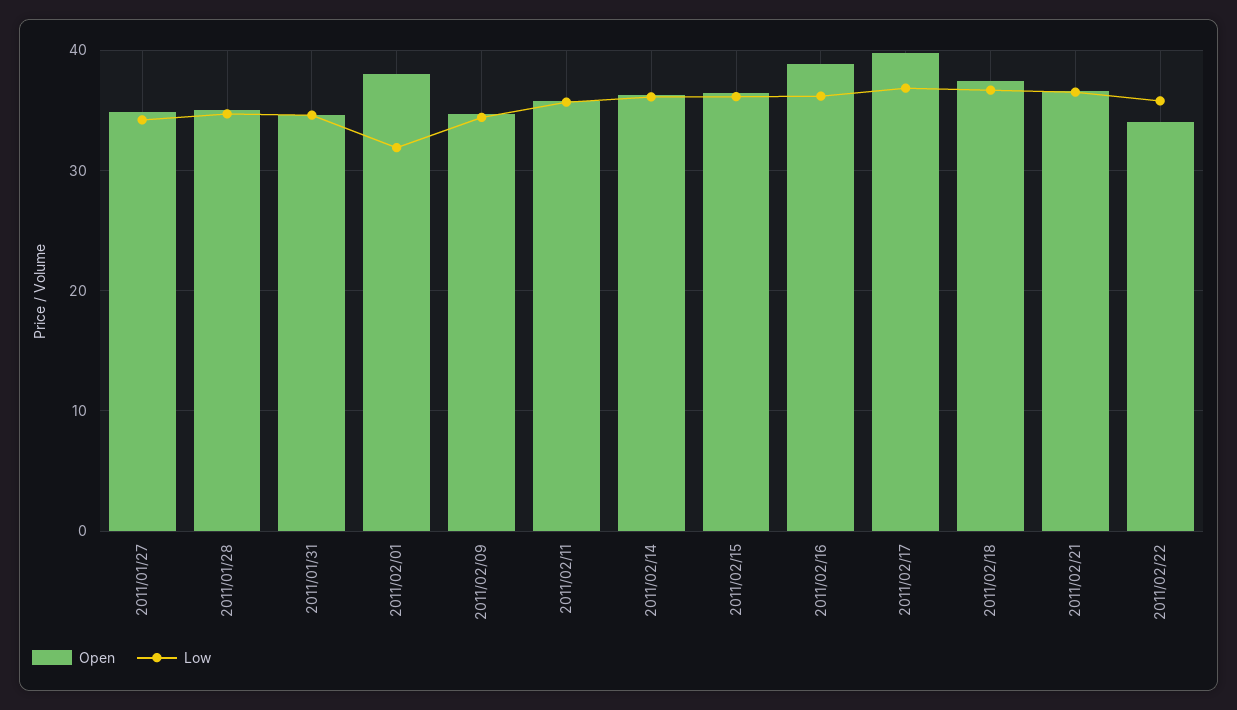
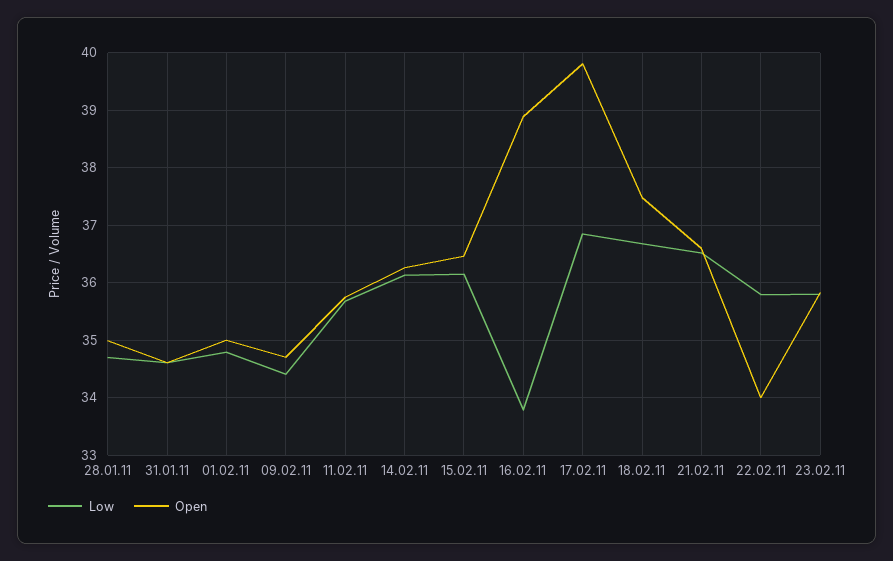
Open, 2011/01/27: 35 -> none
Low, 2011/01/27: 34 -> none
Open, 2011/02/01: 38 -> 35
Low, 2011/02/01: 32 -> 34.8
Low, 2011/02/16: 36 -> 33.8
Low, 23.02.11: none -> 35.8
Open, 23.02.11: none -> 35.8

